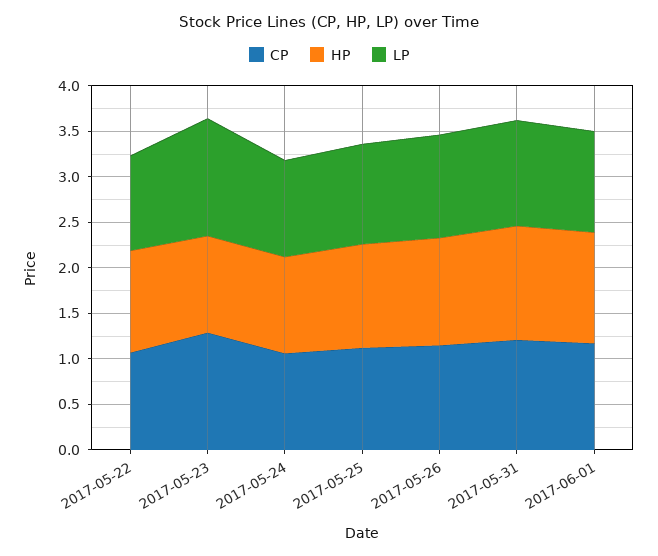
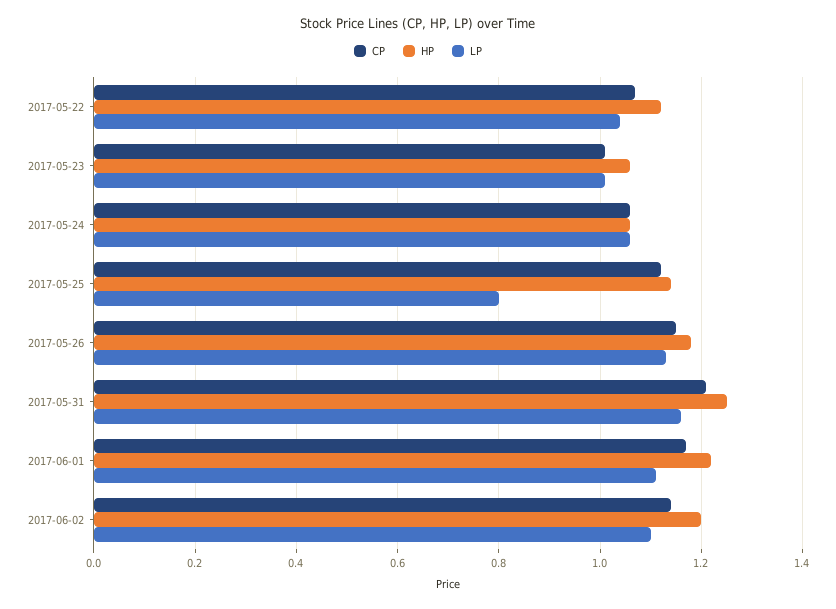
CP, 2017-05-23: 1.3 -> 1
LP, 2017-05-23: 1.3 -> 1
LP, 2017-05-25: 1.1 -> 0.8
CP, 2017-06-02: none -> 1.15
HP, 2017-06-02: none -> 1.2
LP, 2017-06-02: none -> 1.1

